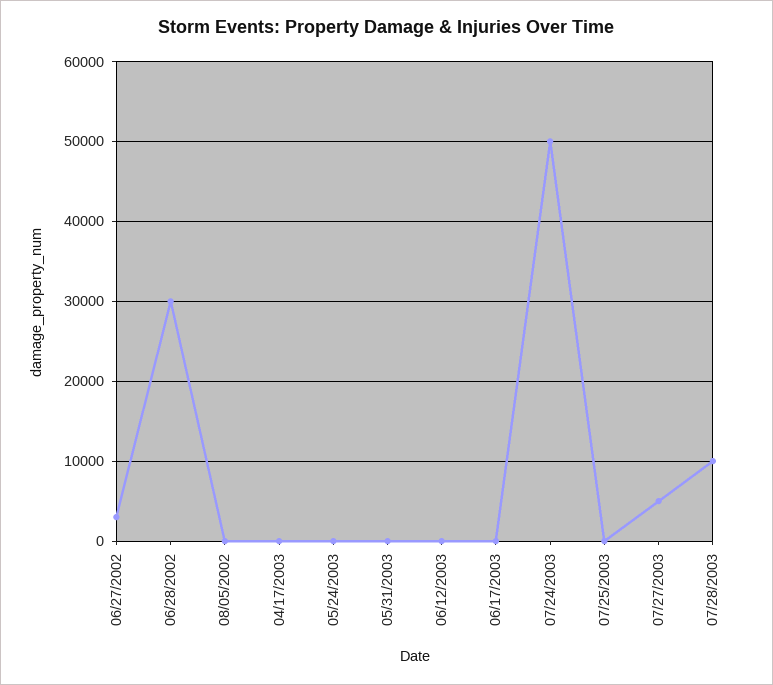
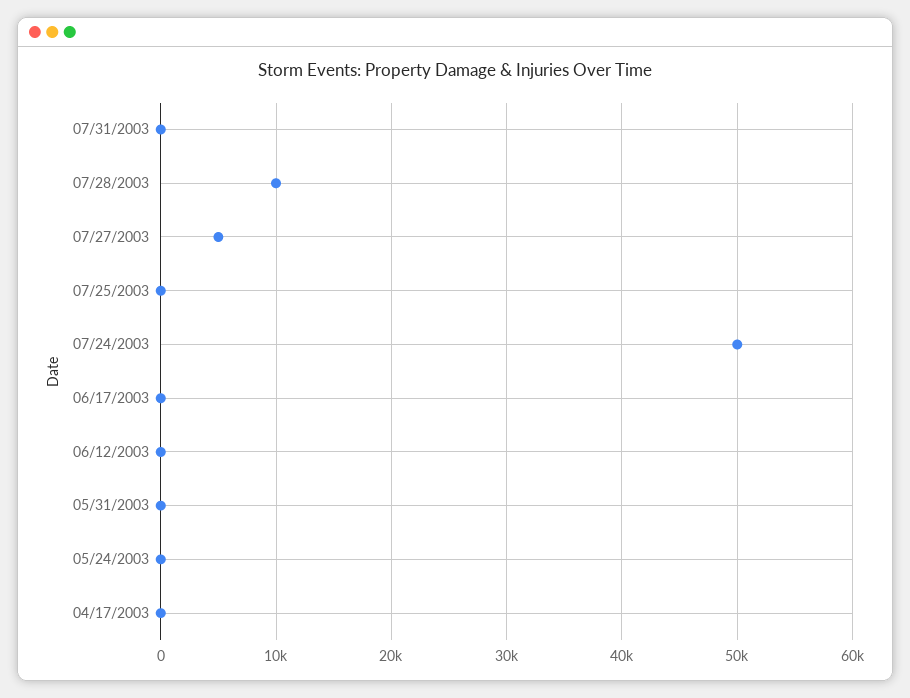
06/27/2002: 3000 -> none
06/28/2002: 30000 -> none
08/05/2002: 0 -> none
07/31/2003: none -> 0

